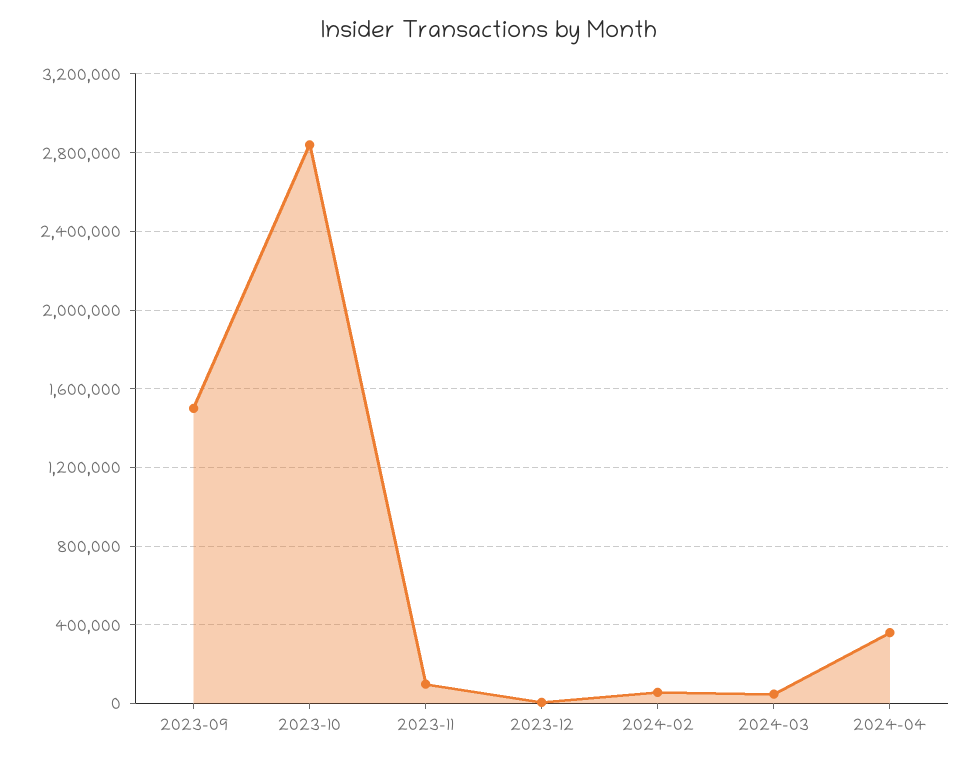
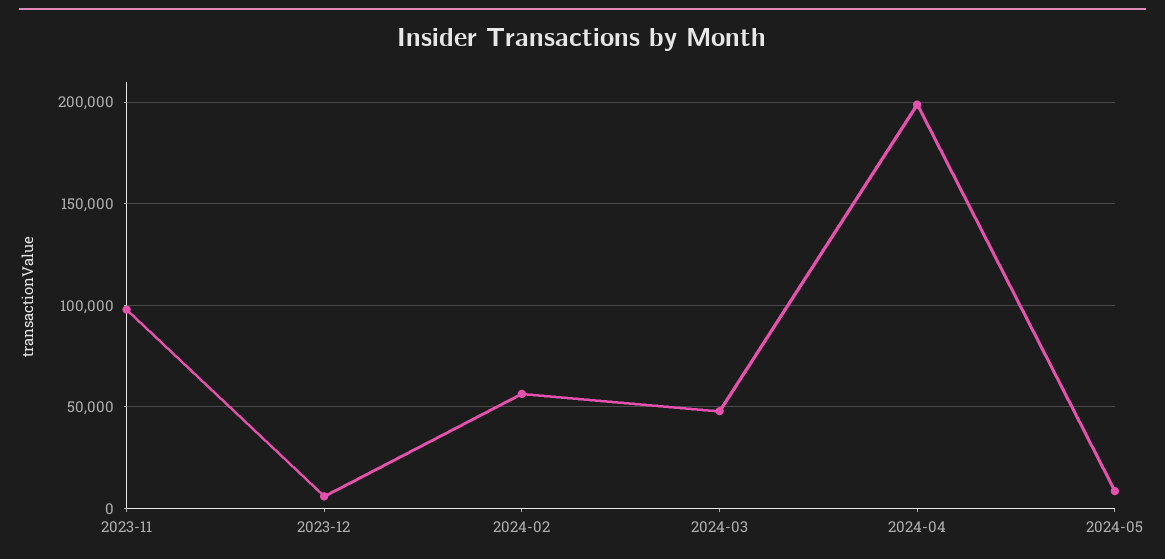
2023-09: 1500000 -> none
2023-10: 2850000 -> none
2024-04: 350000 -> 200000
2024-05: none -> 10000

